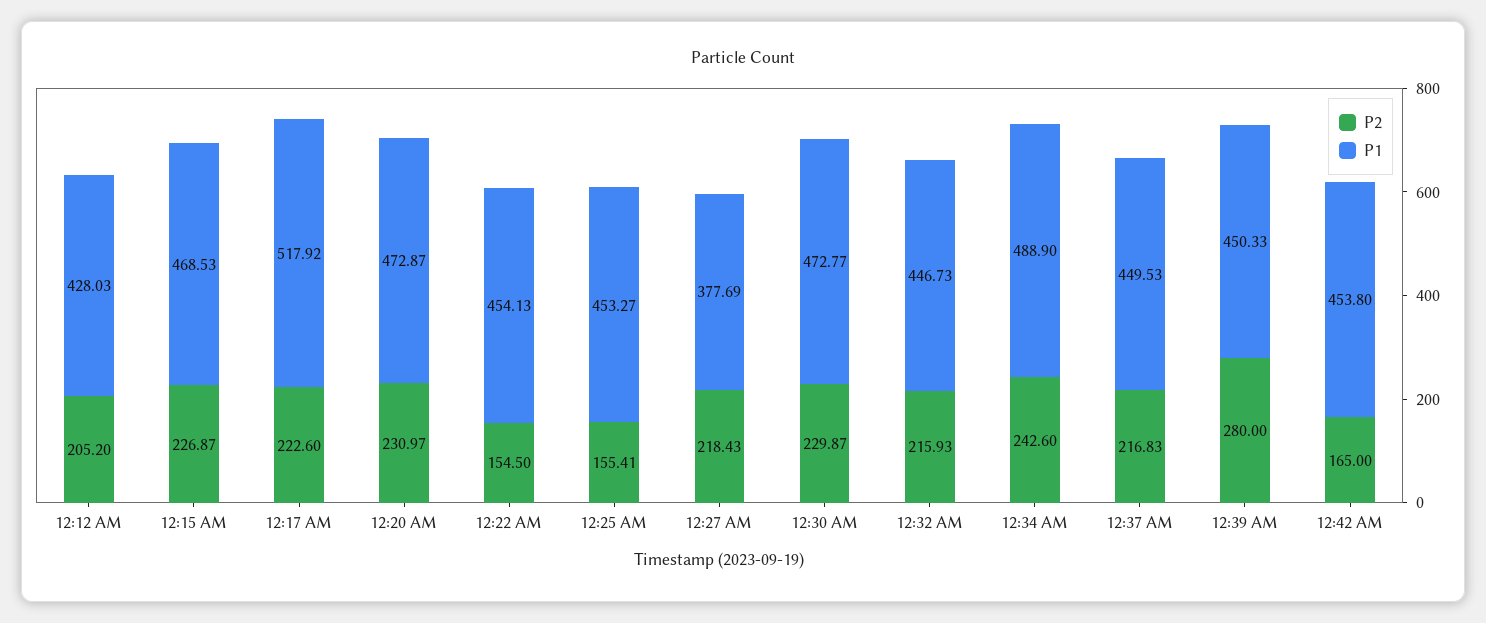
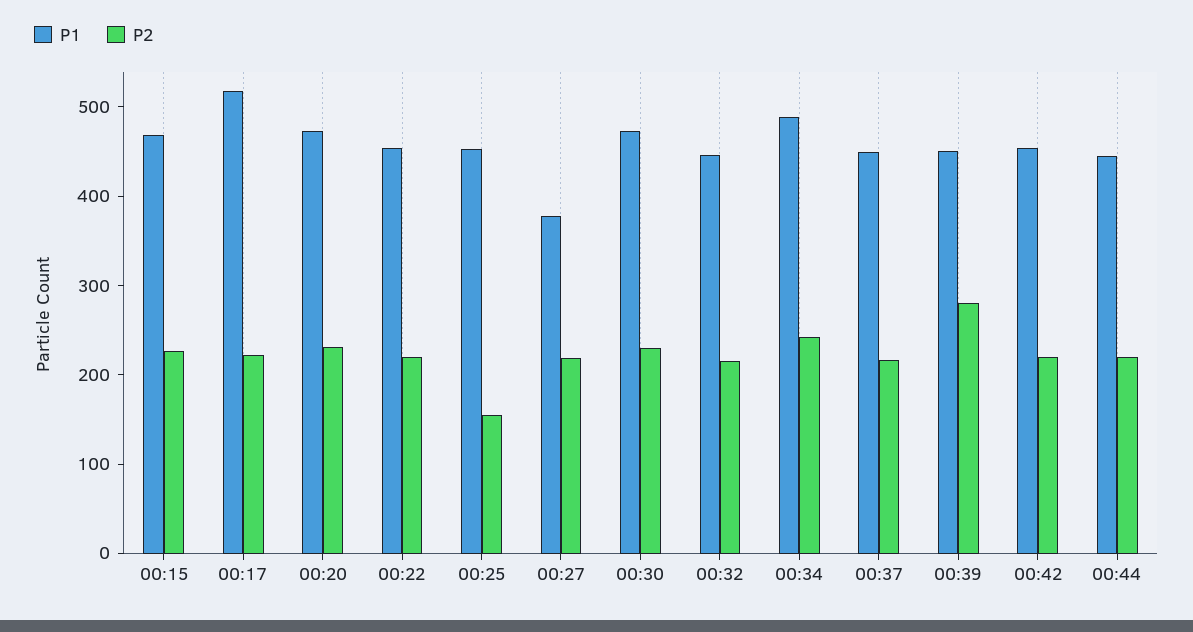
P2, 12:12 AM: 205.2 -> none
P1, 12:12 AM: 428.03 -> none
P2, 12:22 AM: 154.5 -> 220
P2, 12:42 AM: 165 -> 220
P1, 00:44: none -> 440
P2, 00:44: none -> 220

